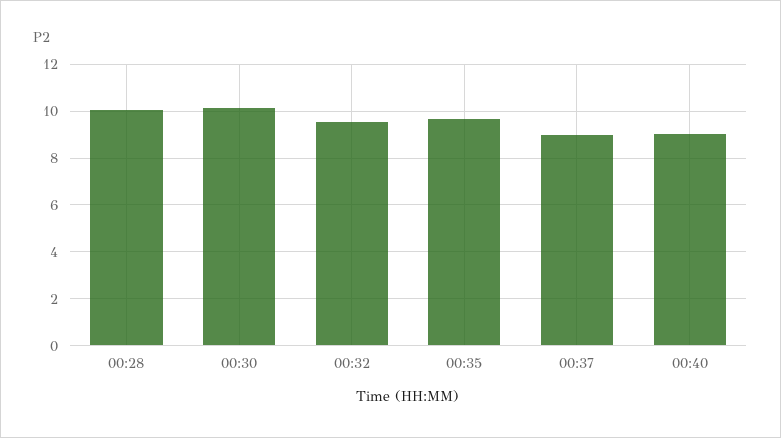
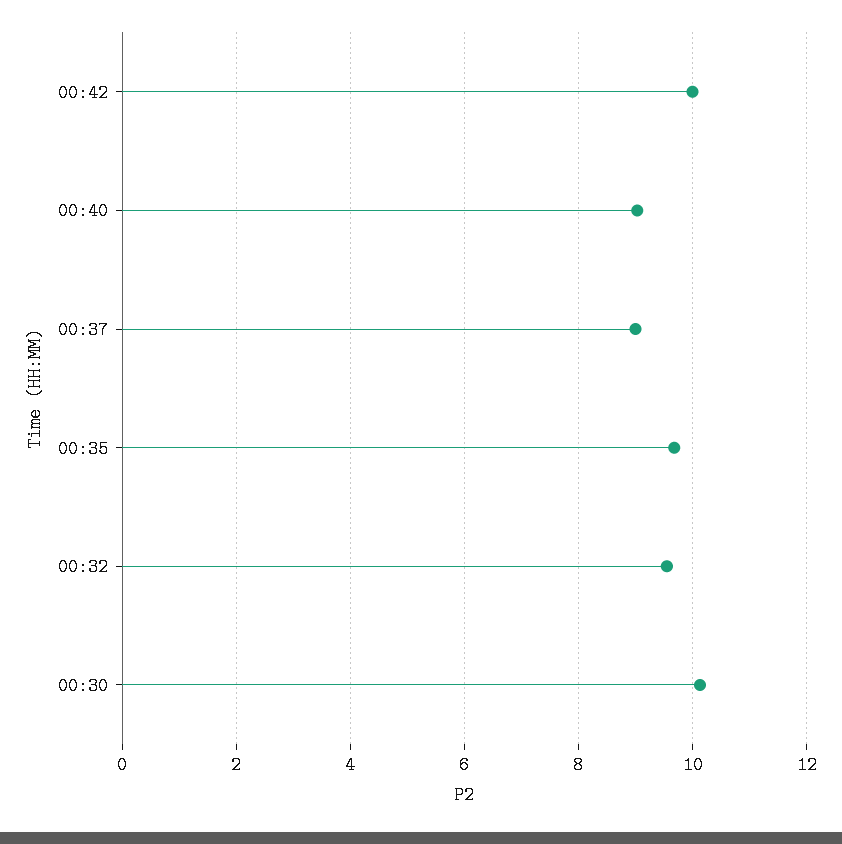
00:28: 10 -> none
00:42: none -> 10

